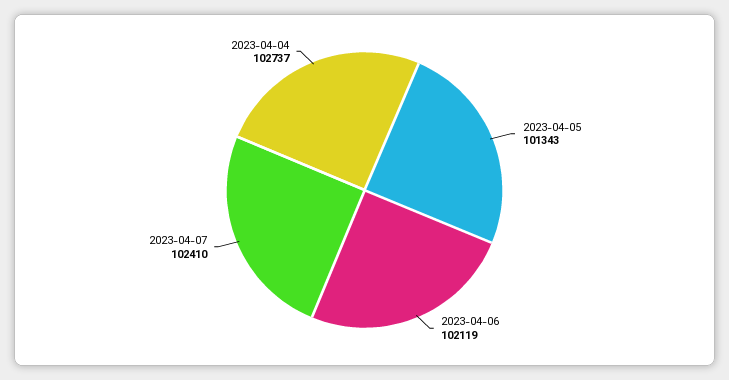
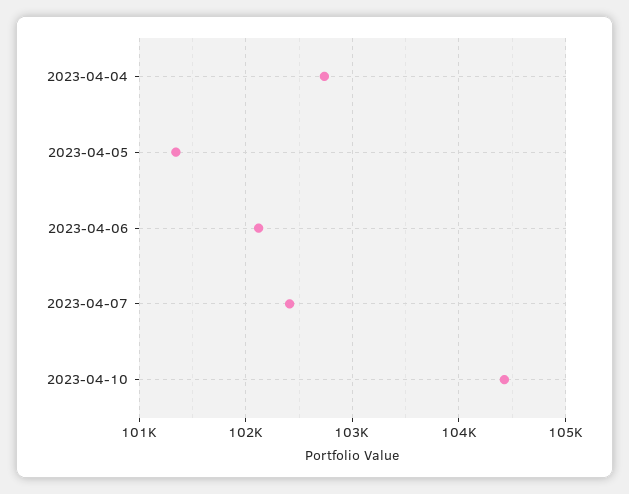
2023-04-10: none -> 104400

